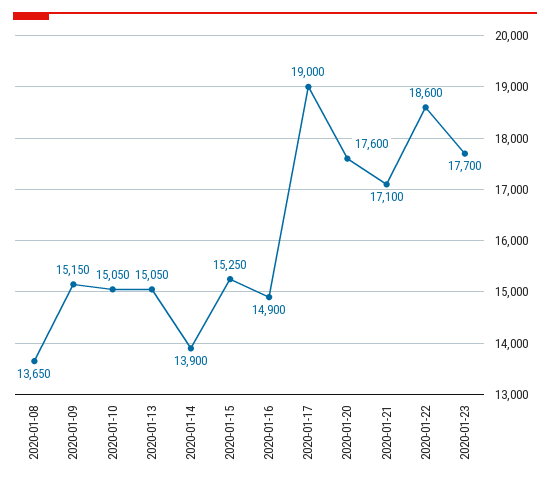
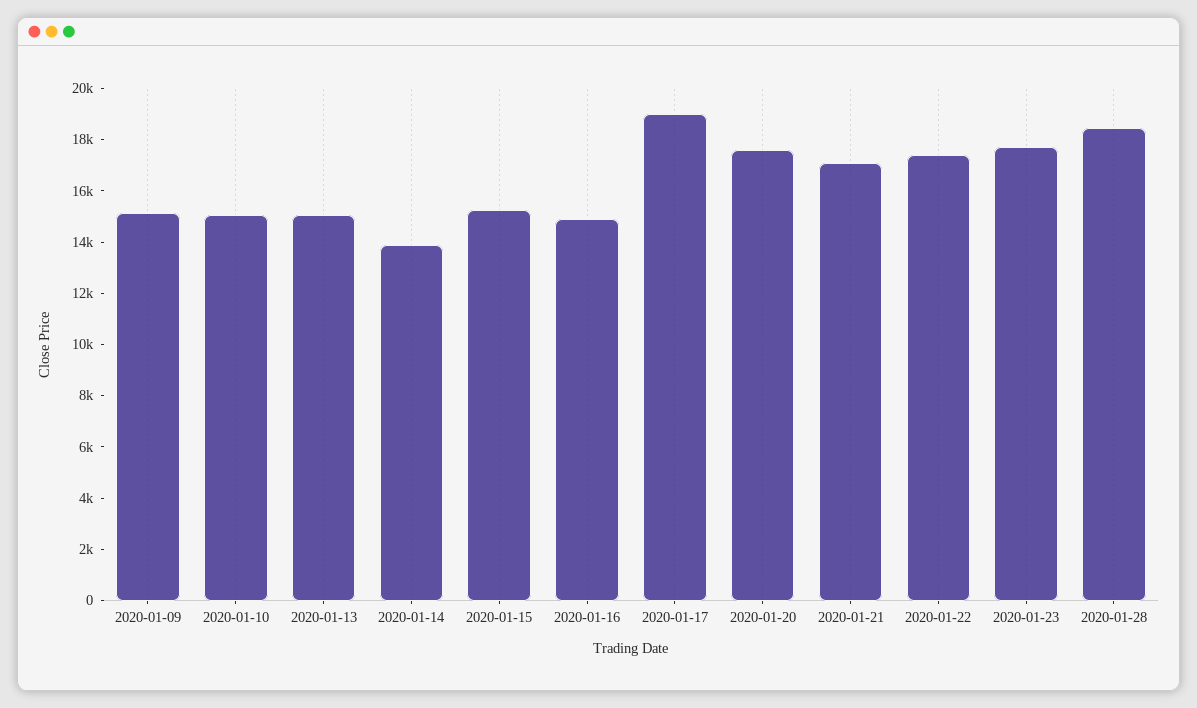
2020-01-08: 13650 -> none
2020-01-22: 18600 -> 17500
2020-01-28: none -> 18500

